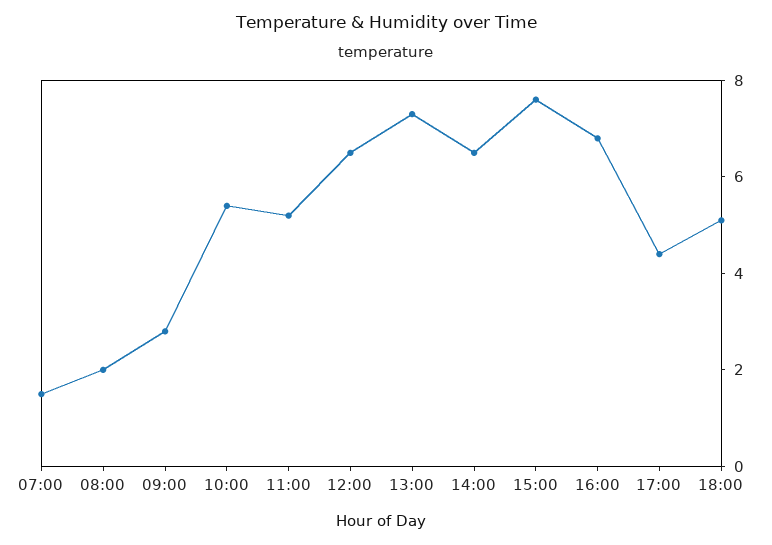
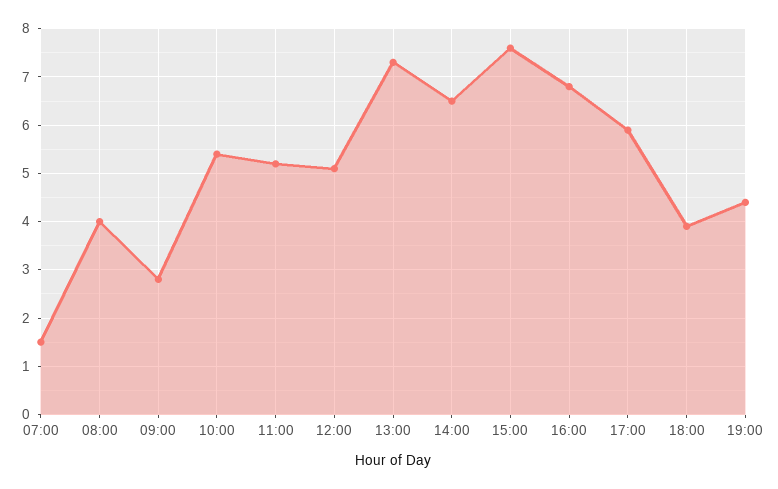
08:00: 2 -> 4
12:00: 6.5 -> 5
17:00: 4.5 -> 6
18:00: 5 -> 4
19:00: none -> 4.5

